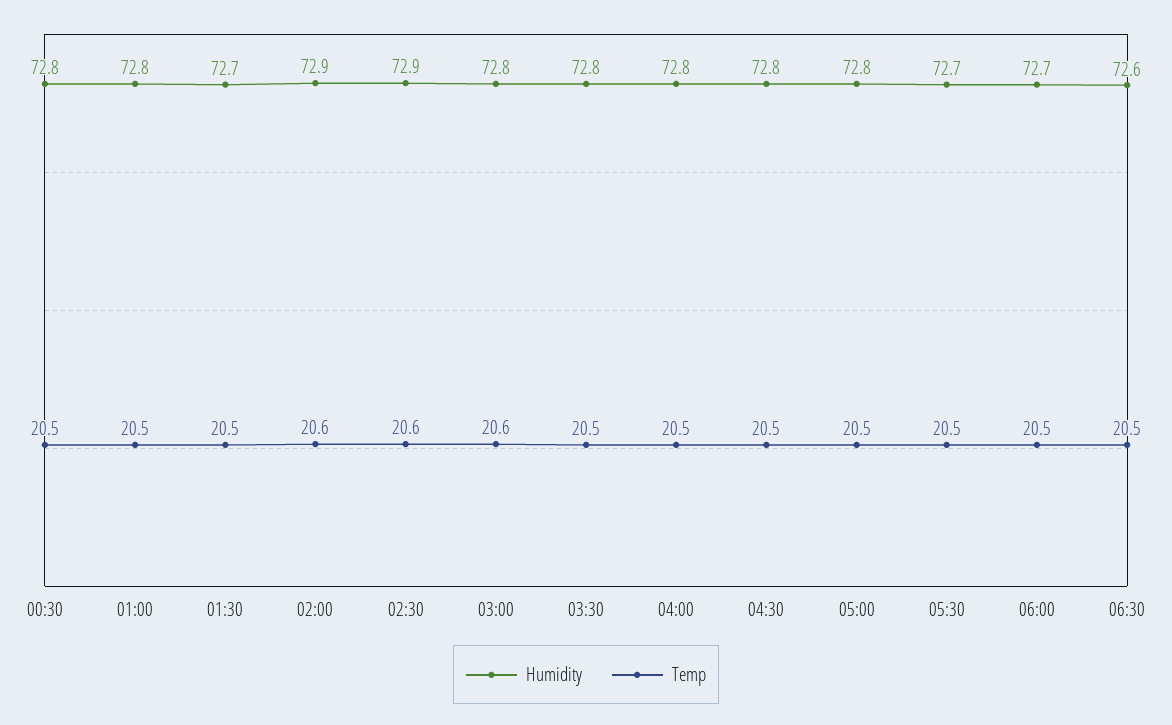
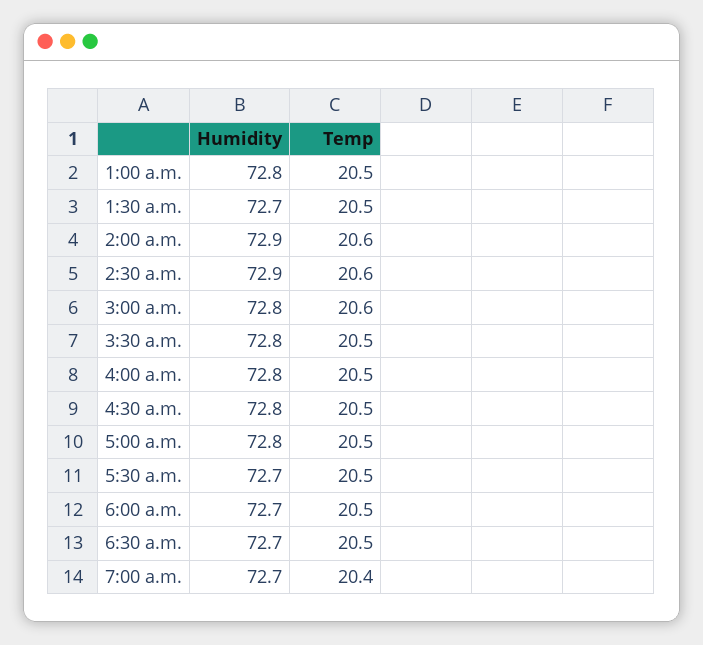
Humidity, 00:30: 72.8 -> none
Temp, 00:30: 20.5 -> none
Humidity, 06:30: 72.6 -> 72.7
Humidity, 7:00 a.m.: none -> 72.7
Temp, 7:00 a.m.: none -> 20.4

